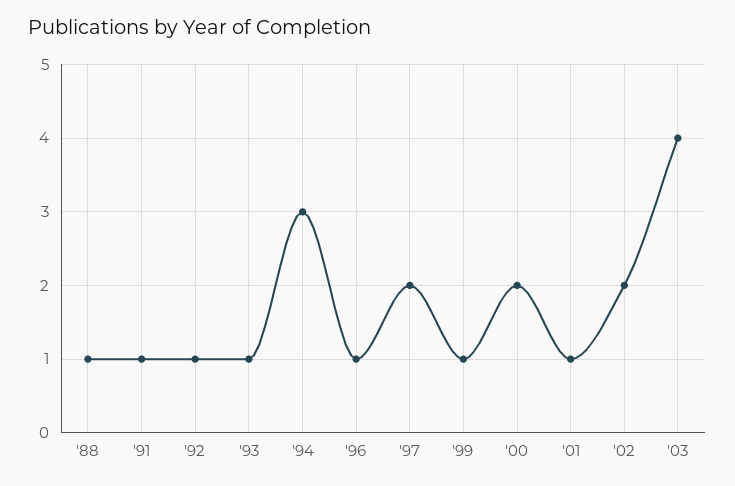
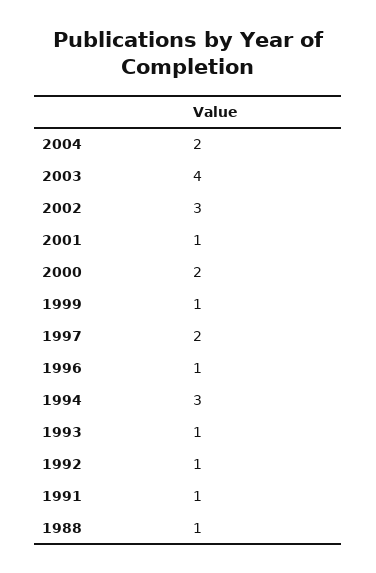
'02: 2 -> 3
2004: none -> 2

